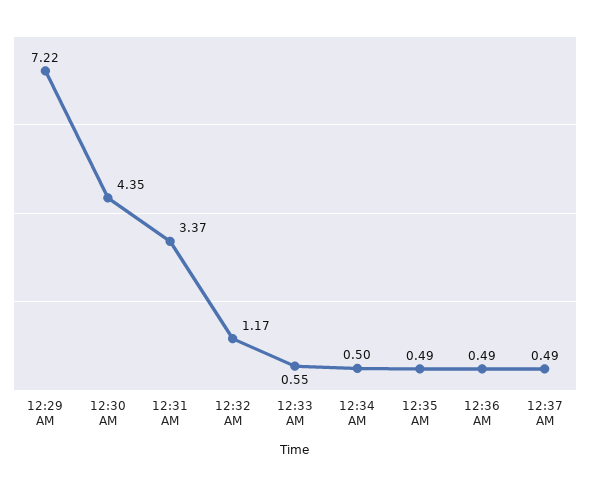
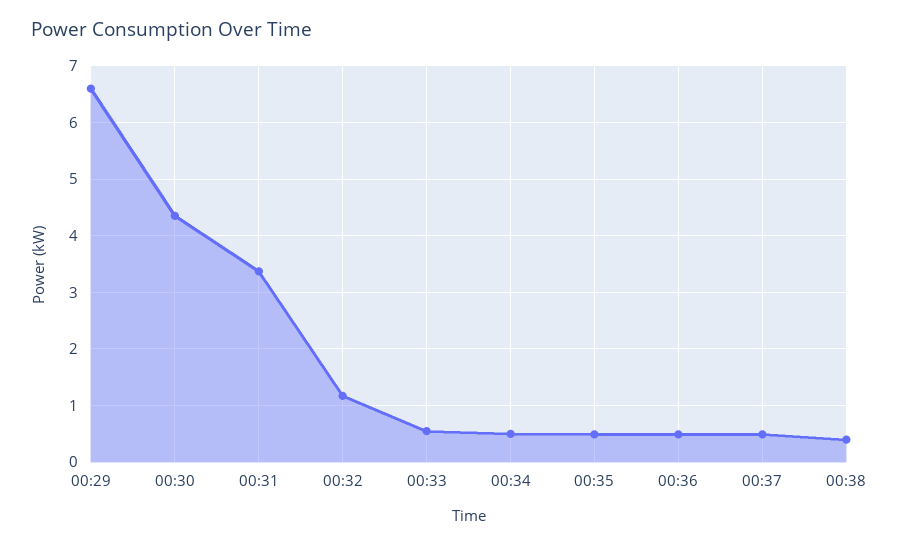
12:29 AM: 7.22 -> 6.6
00:38: none -> 0.4

